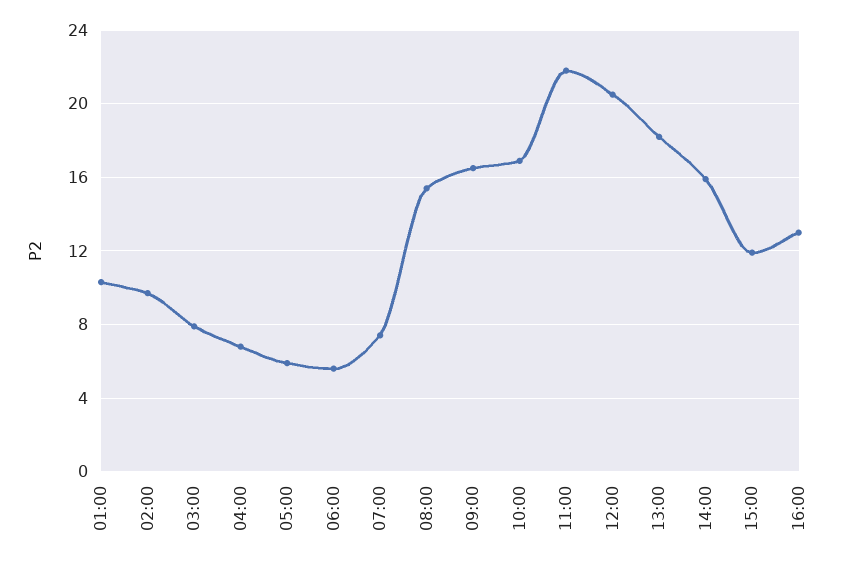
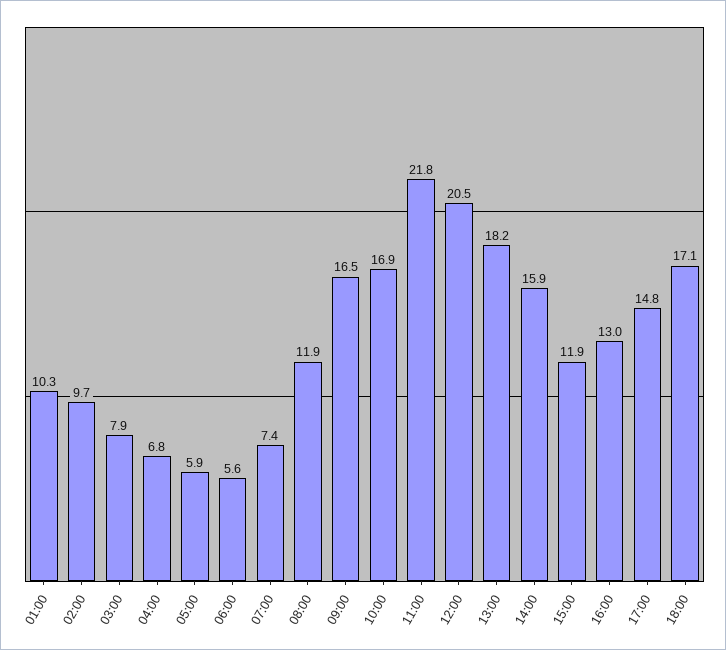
08:00: 15.5 -> 11.9
17:00: none -> 14.8
18:00: none -> 17.1

